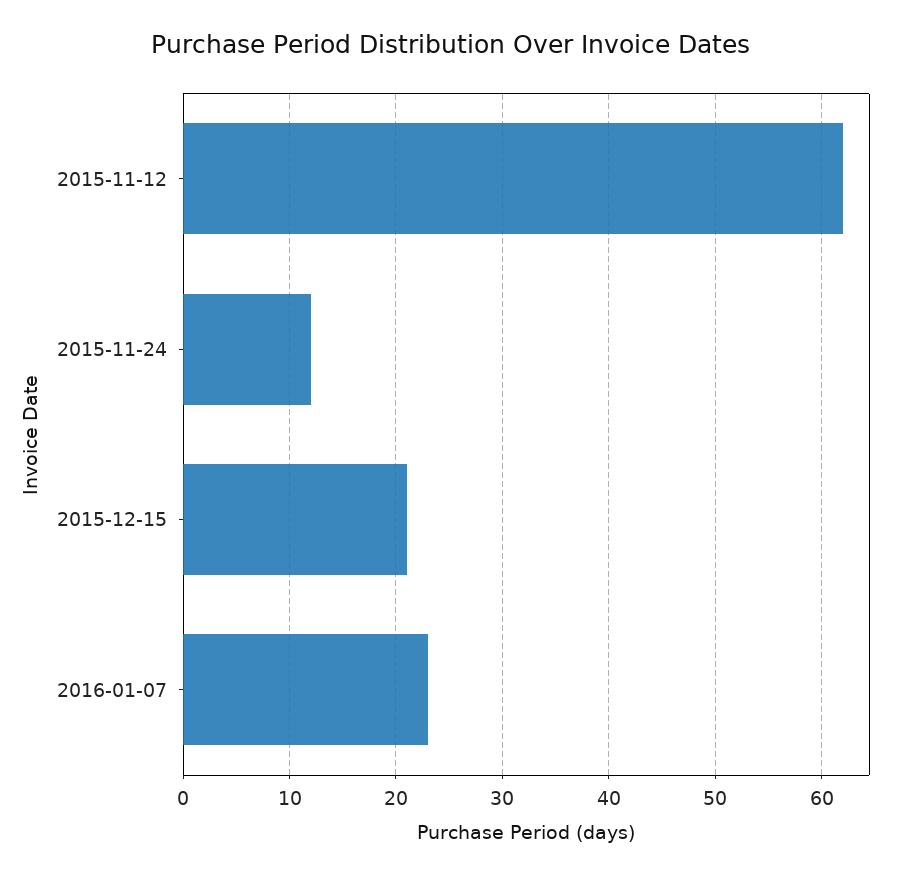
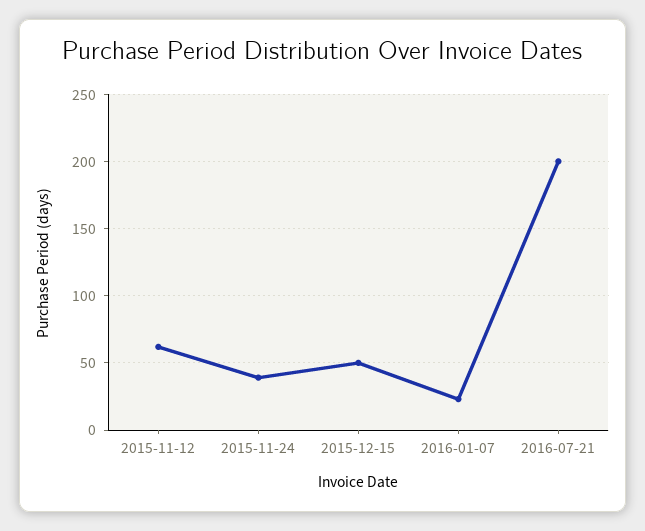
2015-11-24: 12 -> 40
2015-12-15: 21 -> 50
2016-07-21: none -> 200

